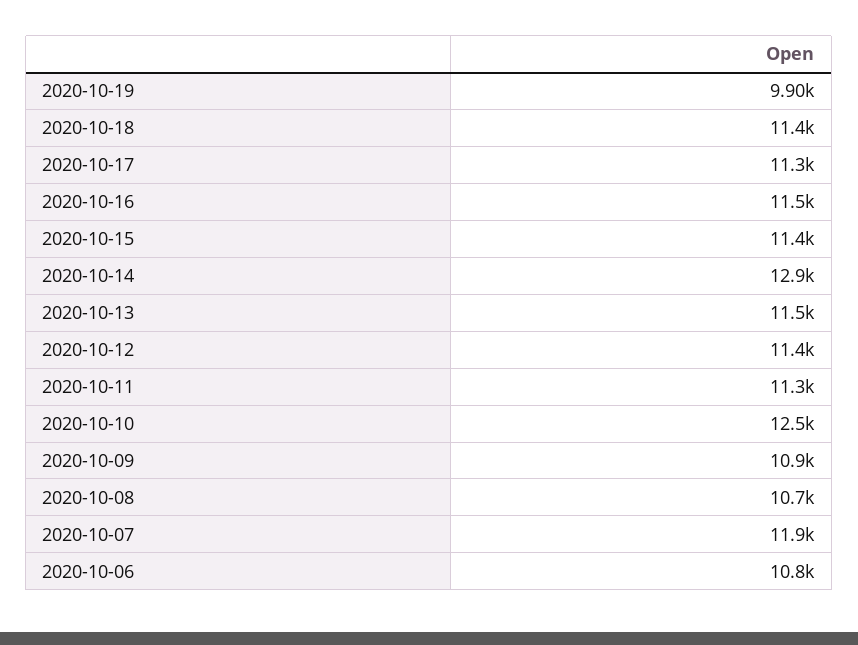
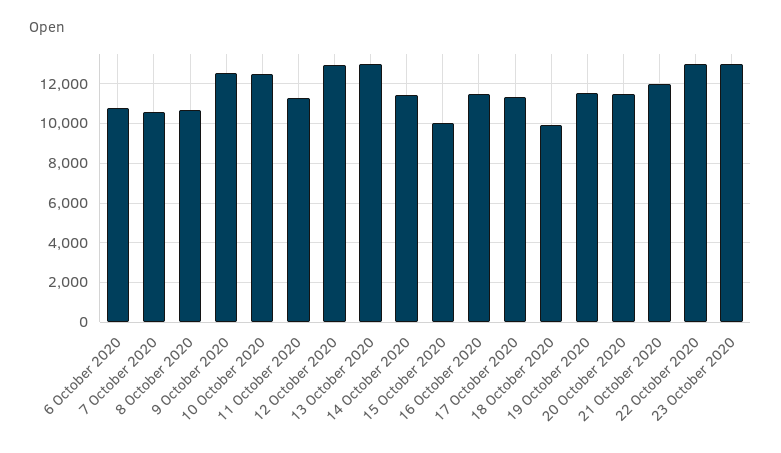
2020-10-19: 9900 -> 11500
2020-10-18: 11400 -> 10000
2020-10-15: 11400 -> 10000
2020-10-14: 12900 -> 11500
2020-10-13: 11500 -> 13000
2020-10-12: 11400 -> 13000
2020-10-09: 10900 -> 12500
2020-10-07: 11900 -> 10500
20 October 2020: none -> 11500
21 October 2020: none -> 12000
22 October 2020: none -> 13000
23 October 2020: none -> 13000

